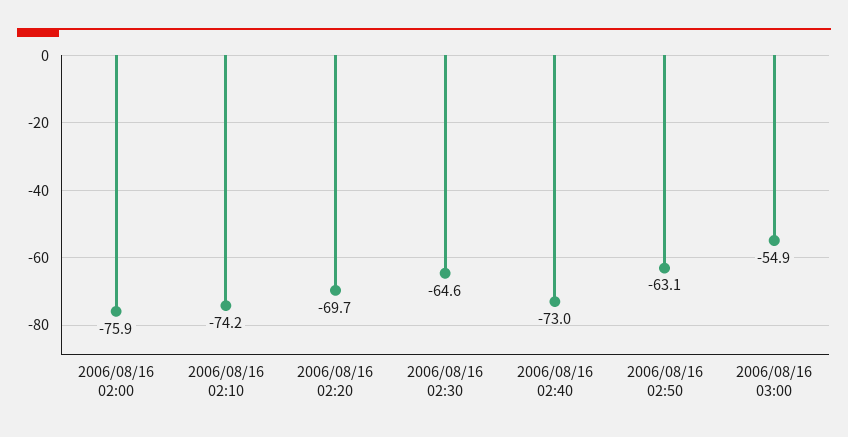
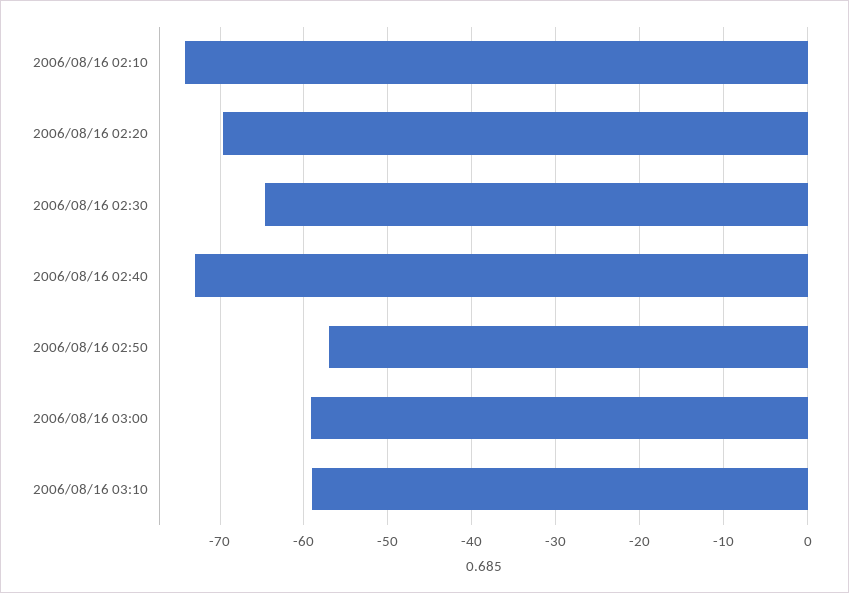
2006/08/16 02:00: -75.9 -> none
2006/08/16 02:50: -63.1 -> -57
2006/08/16 03:00: -54.9 -> -59
2006/08/16 03:10: none -> -59

